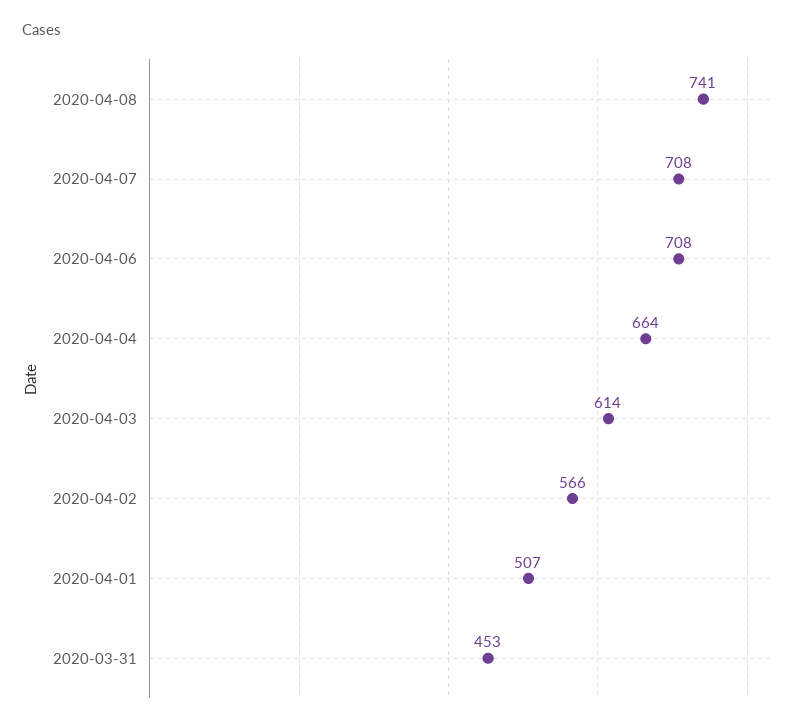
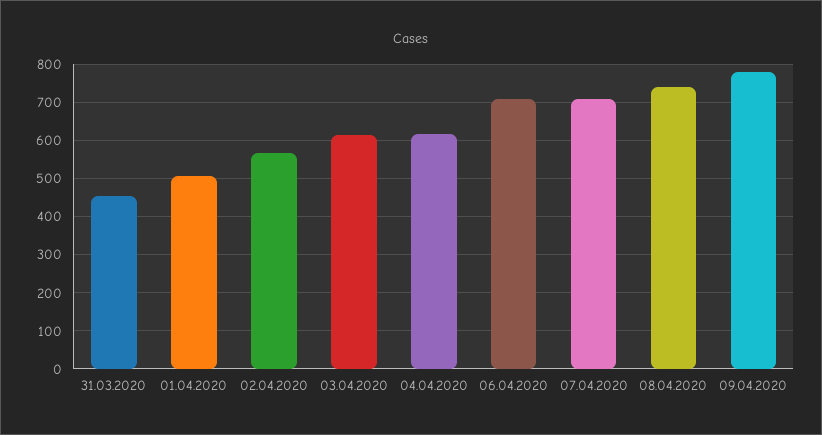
2020-04-04: 664 -> 620
09.04.2020: none -> 780

